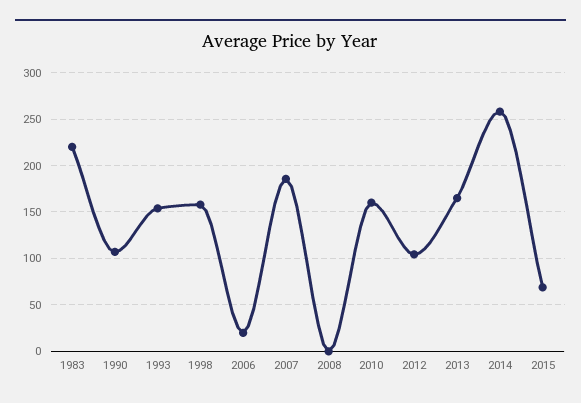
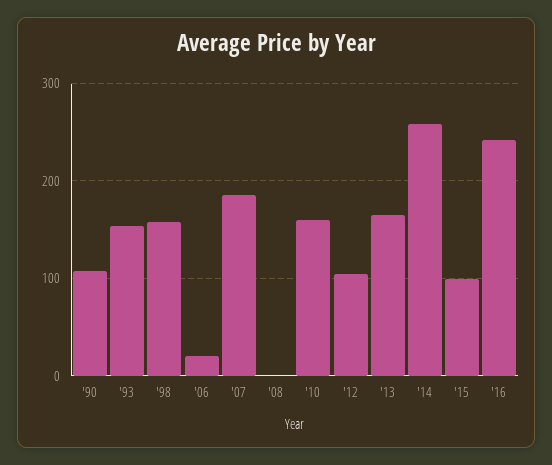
1983: 220 -> none
2015: 70 -> 100
'16: none -> 240

